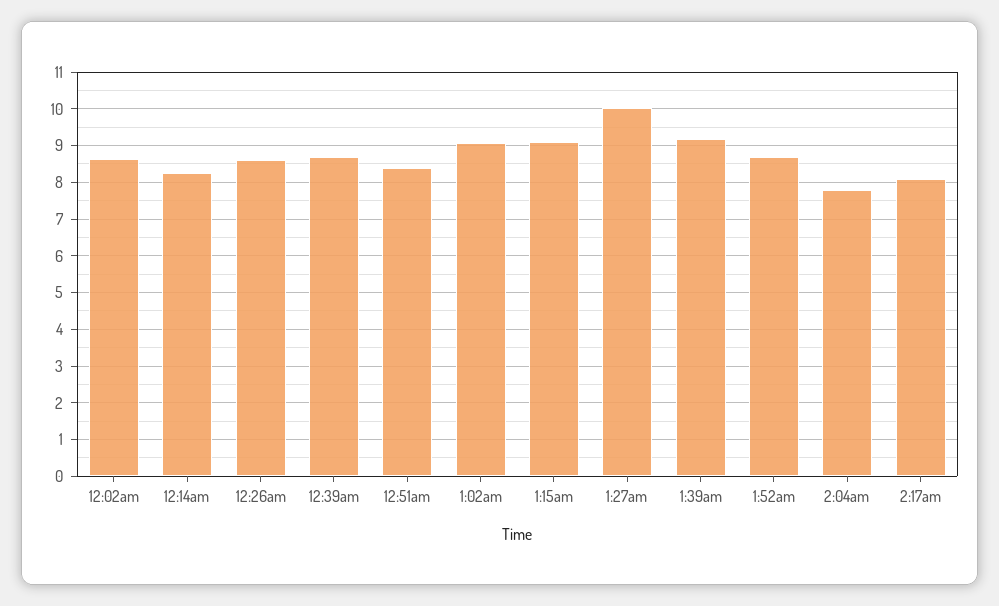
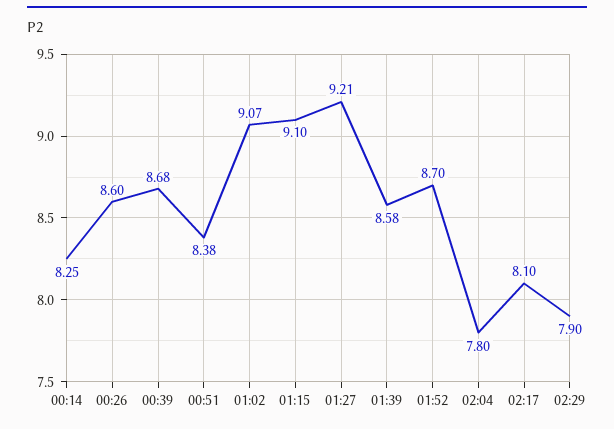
12:02am: 8.6 -> none
1:27am: 10 -> 9.21
1:39am: 9.2 -> 8.58
02:29: none -> 7.9

